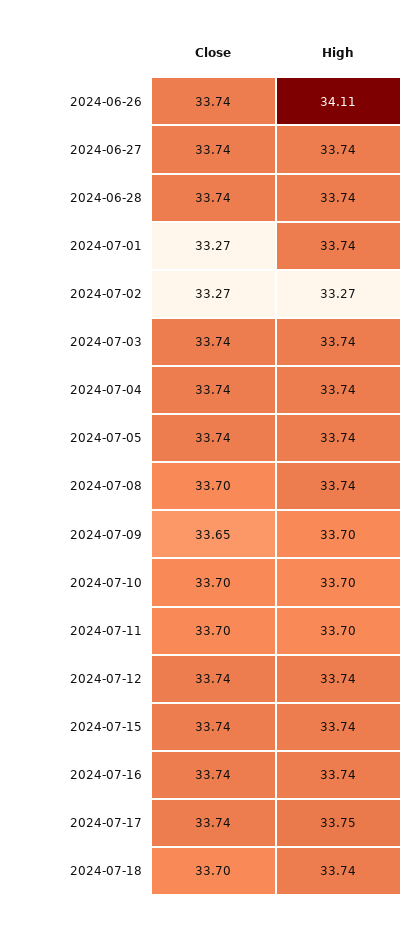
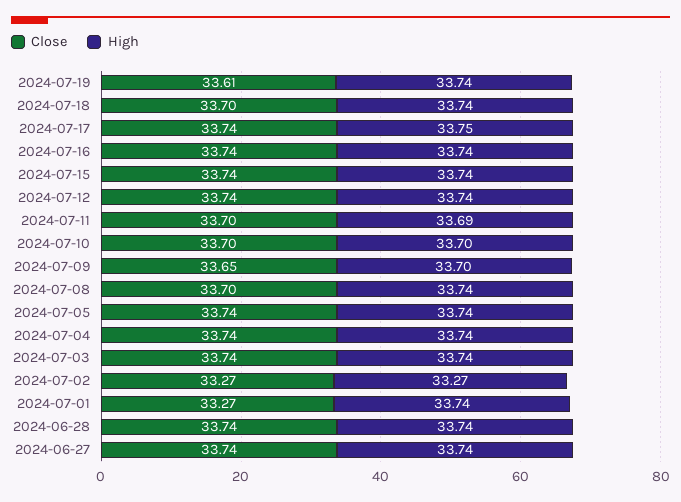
Close, 2024-06-26: 33.74 -> none
High, 2024-06-26: 34.11 -> none
High, 2024-07-11: 33.7 -> 33.69
Close, 2024-07-19: none -> 33.61
High, 2024-07-19: none -> 33.74

